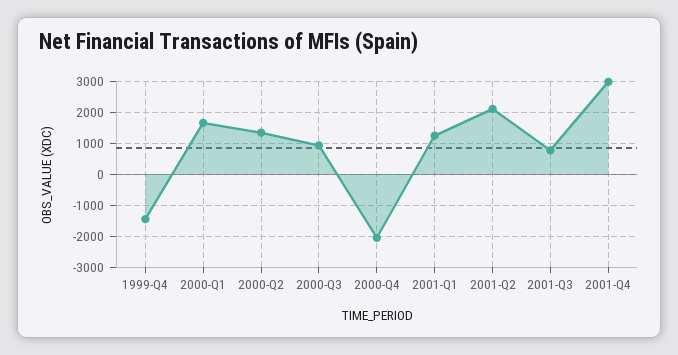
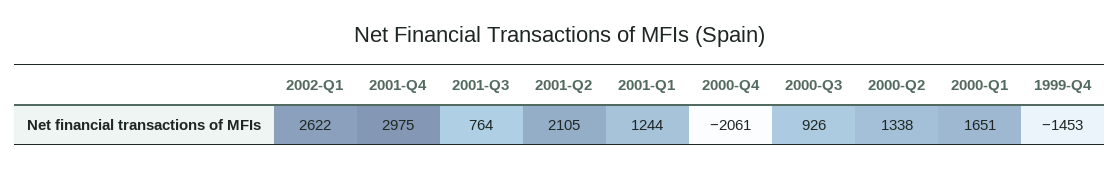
2002-Q1: none -> 2622

